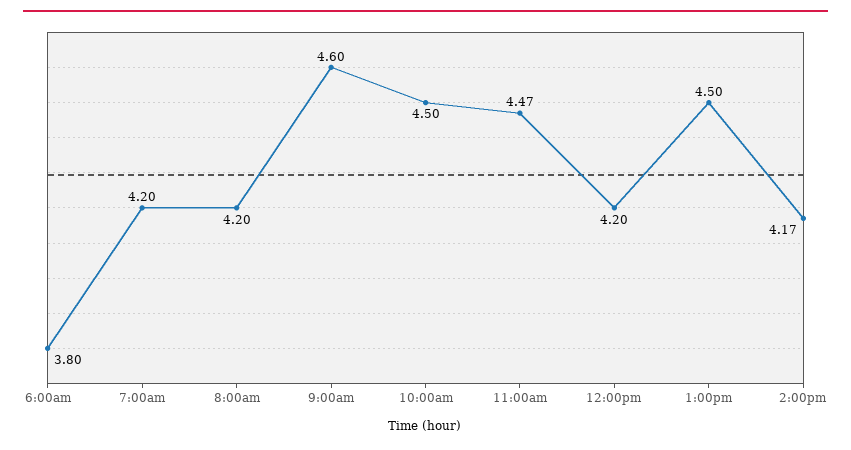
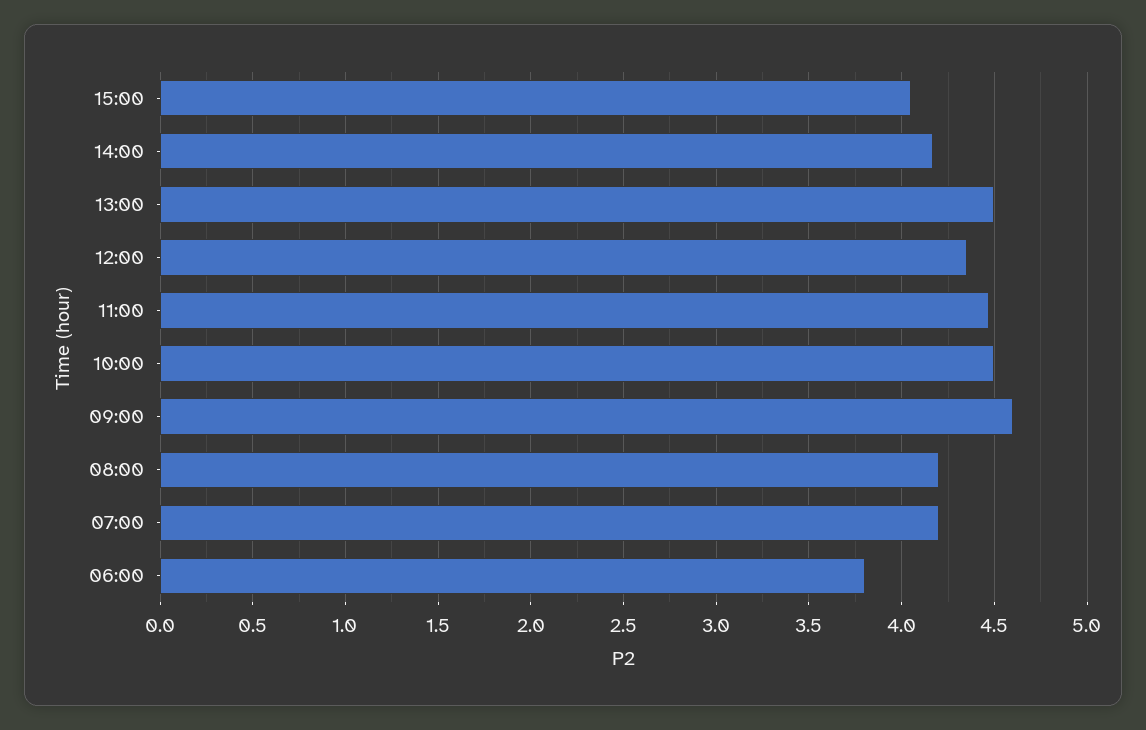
12:00pm: 4.2 -> 4.35
15:00: none -> 4.05

